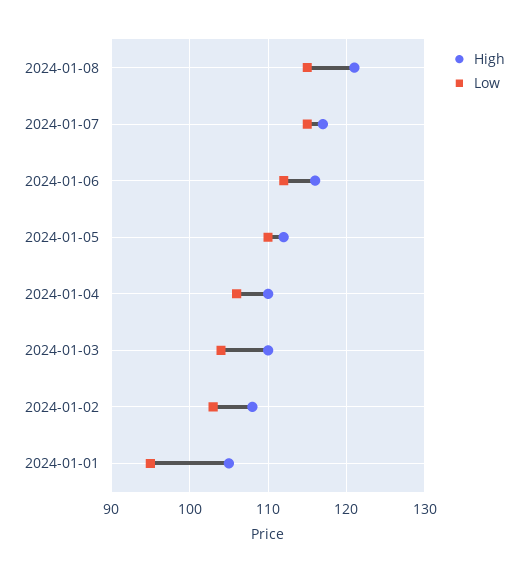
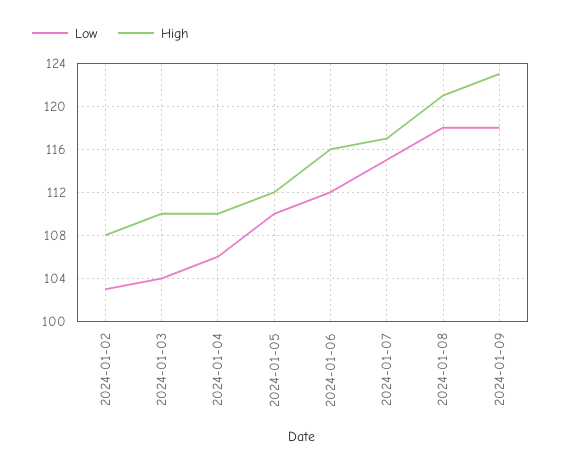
Low, 2024-01-08: 115 -> 118
High, 2024-01-01: 105 -> none
Low, 2024-01-01: 95 -> none
Low, 2024-01-09: none -> 118
High, 2024-01-09: none -> 123

